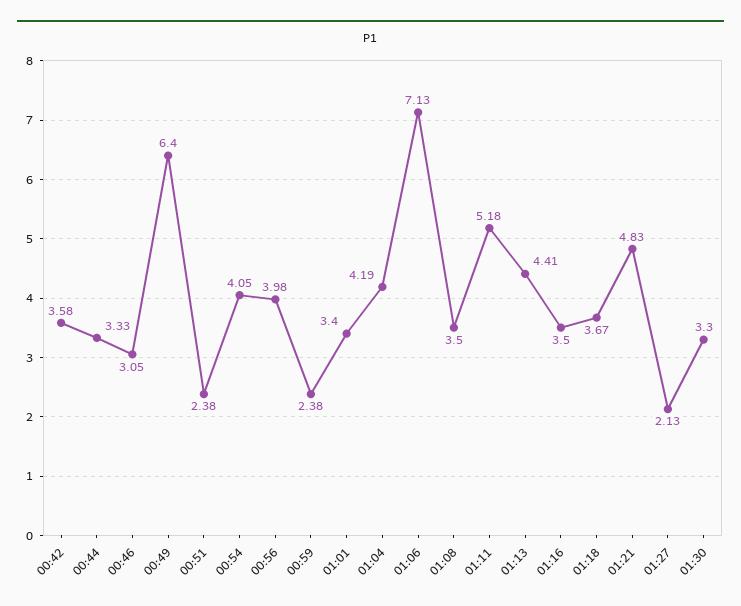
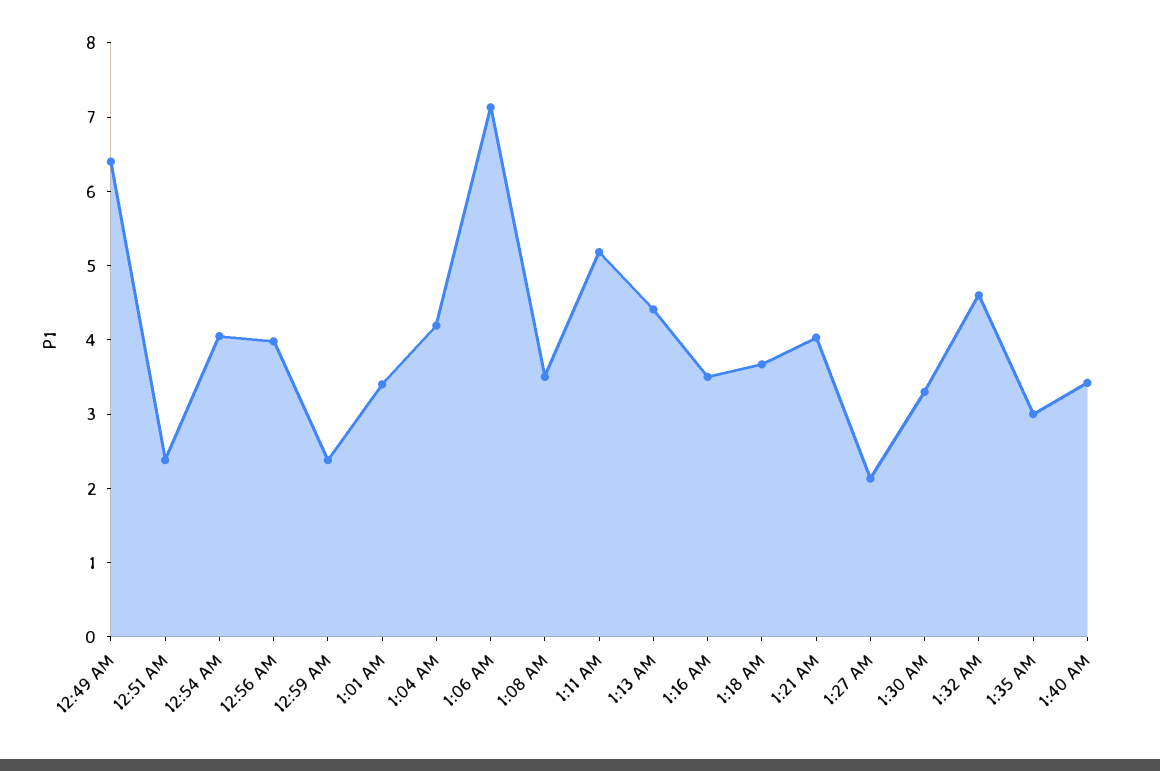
00:42: 3.58 -> none
00:44: 3.33 -> none
00:46: 3.05 -> none
01:21: 4.83 -> 4
1:32 AM: none -> 4.6
1:35 AM: none -> 3
1:40 AM: none -> 3.4

